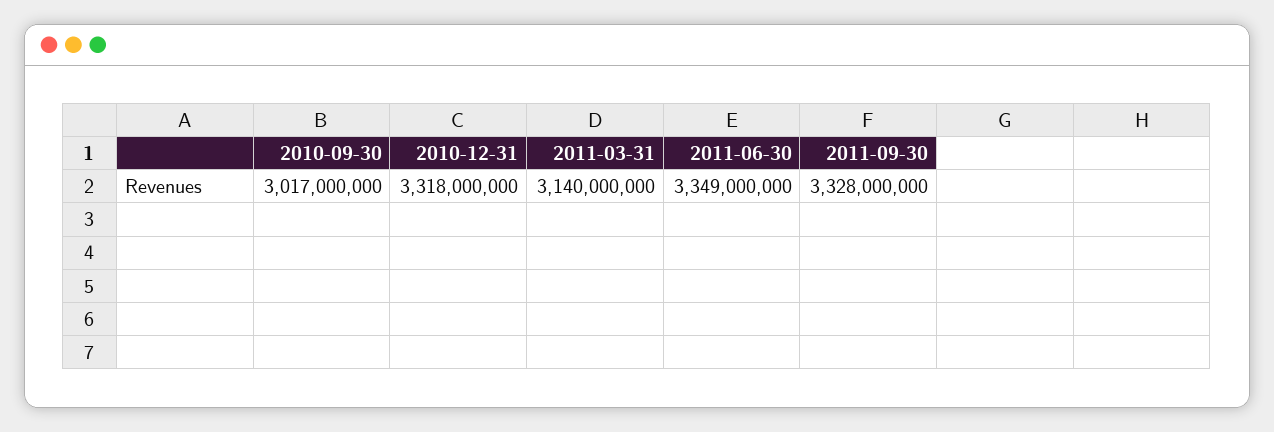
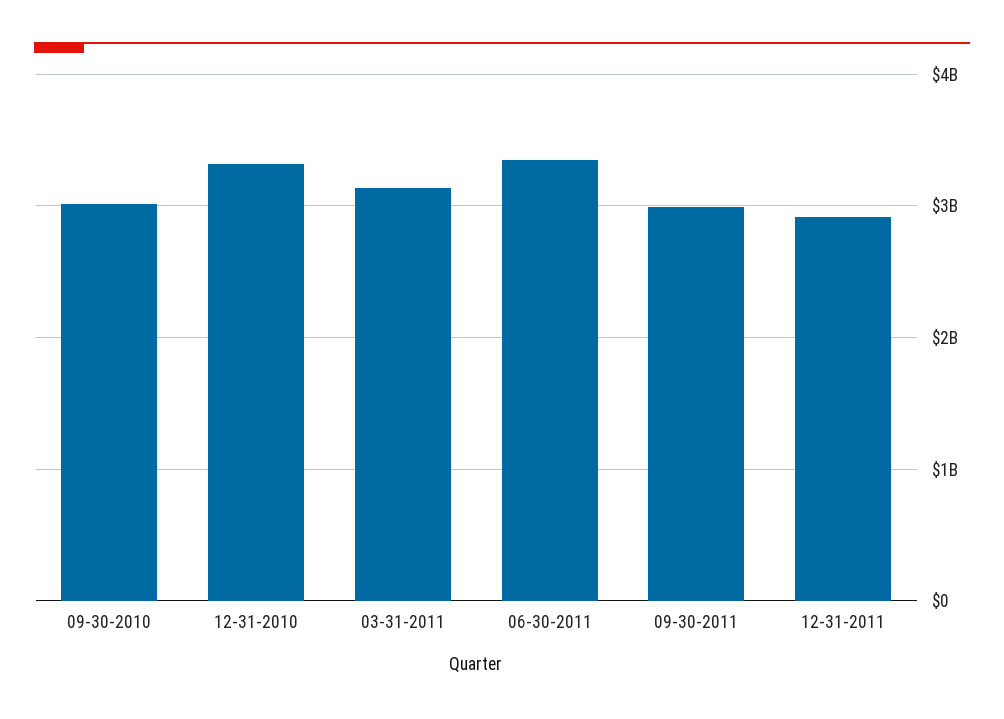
2011-09-30: 3328000000 -> 3000000000
12-31-2011: none -> 2900000000

